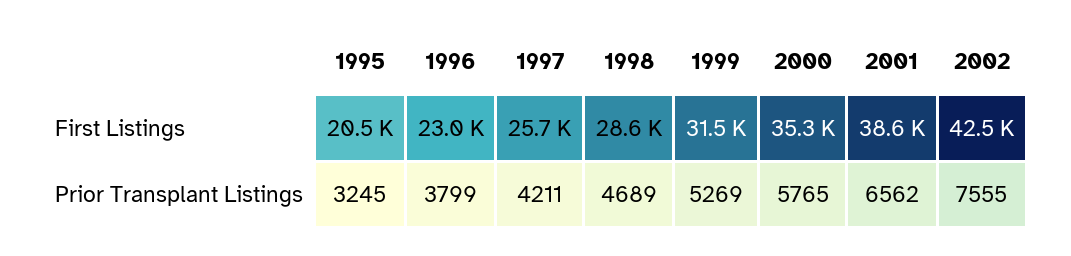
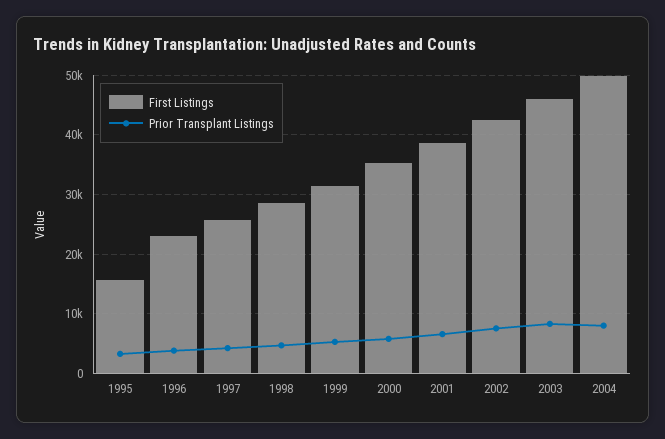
First Listings, 1995: 20500 -> 16000
First Listings, 2003: none -> 46000
Prior Transplant Listings, 2003: none -> 8000
First Listings, 2004: none -> 50000
Prior Transplant Listings, 2004: none -> 8000

